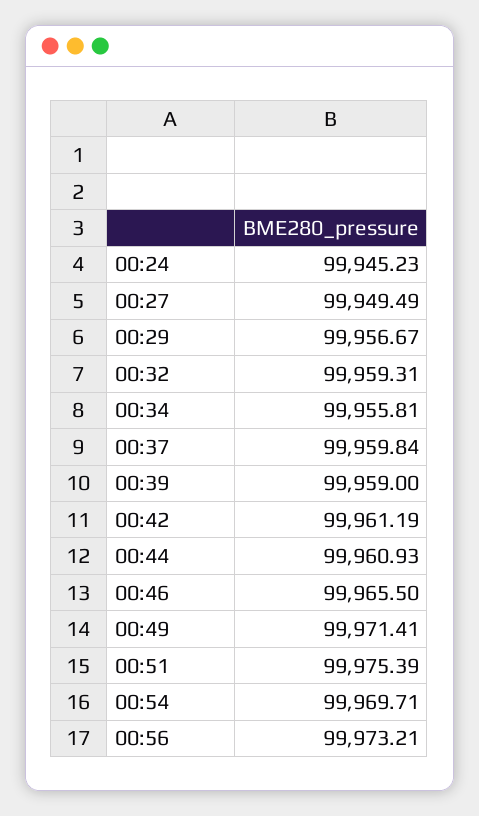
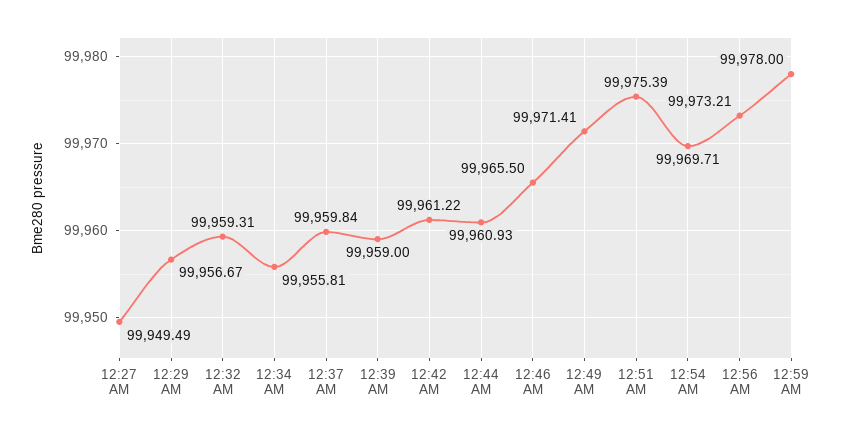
00:24: 99945.23 -> none
00:42: 99961.19 -> 99961.22
12:59 AM: none -> 99978

